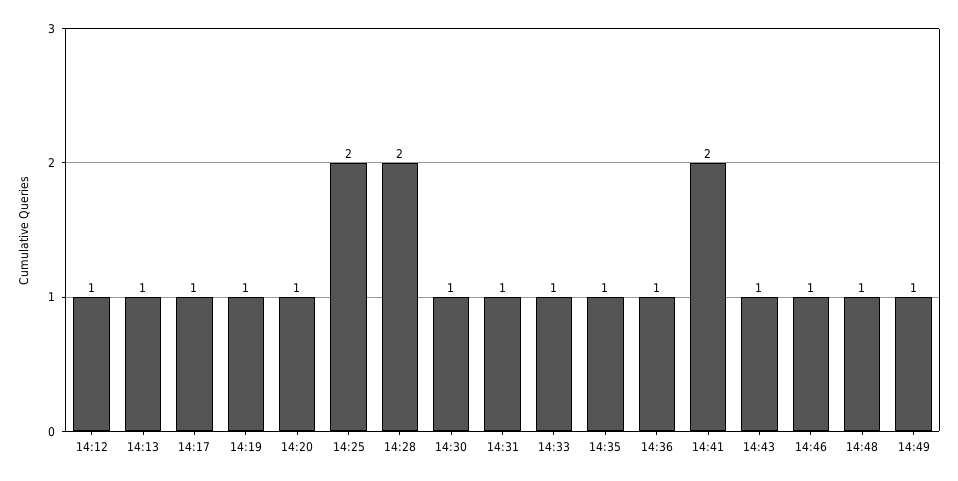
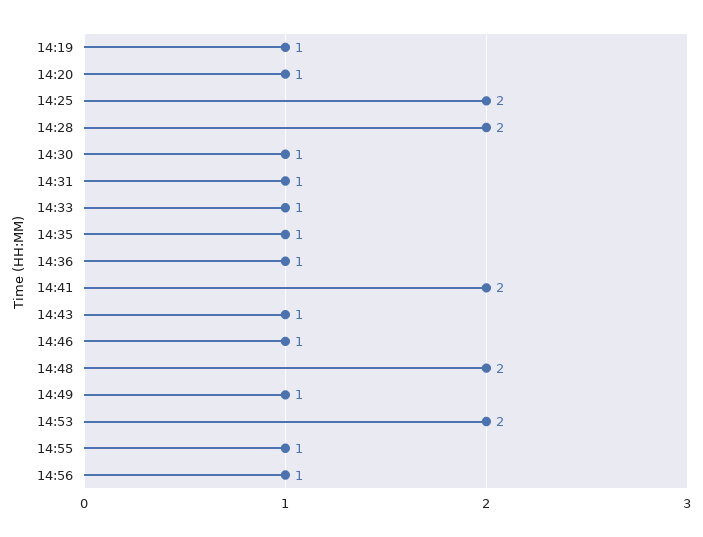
14:12: 1 -> none
14:13: 1 -> none
14:17: 1 -> none
14:48: 1 -> 2
14:53: none -> 2
14:55: none -> 1
14:56: none -> 1

